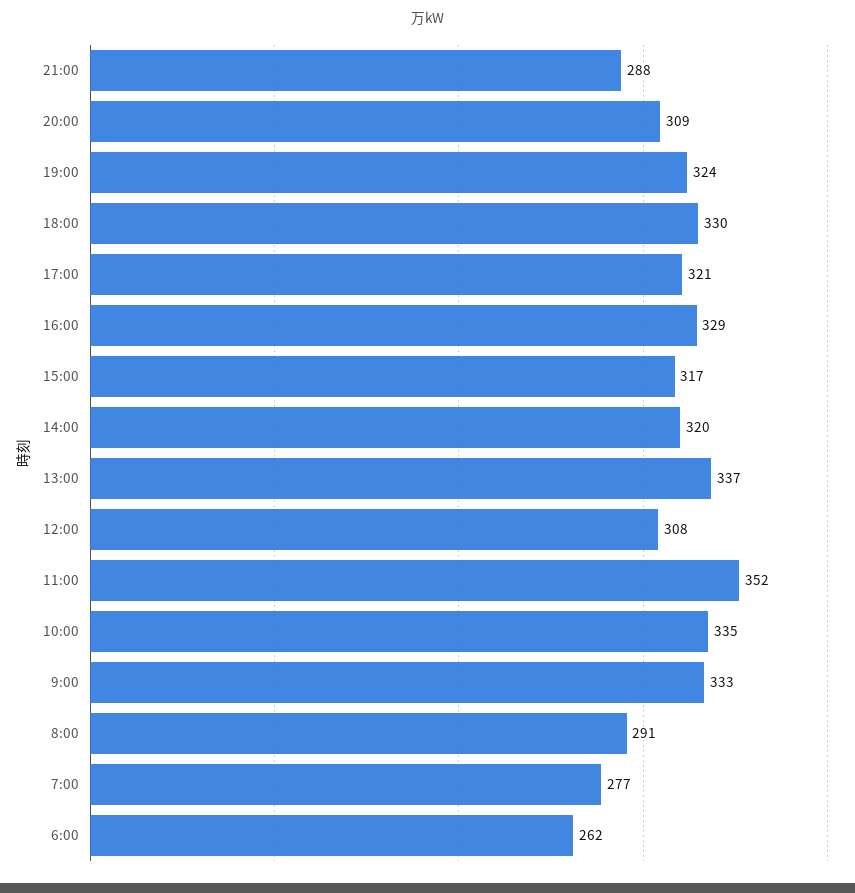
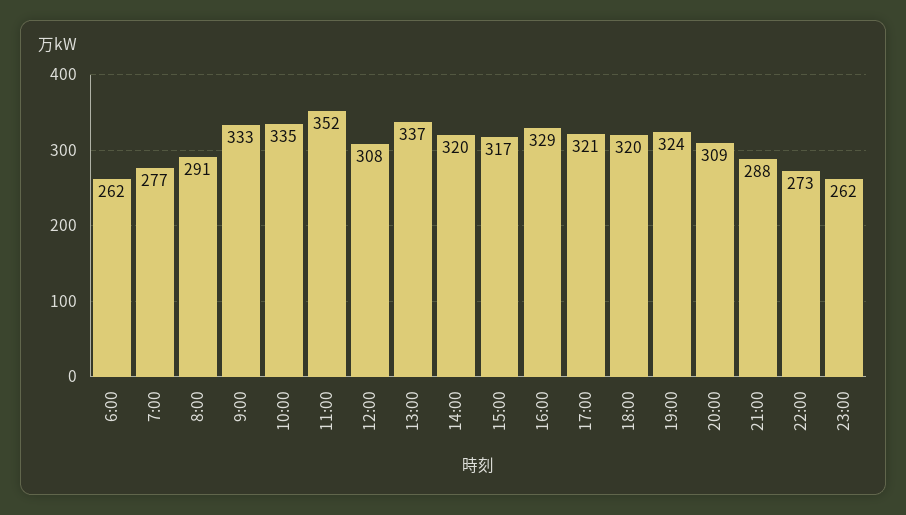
18:00: 330 -> 320
22:00: none -> 273
23:00: none -> 262

